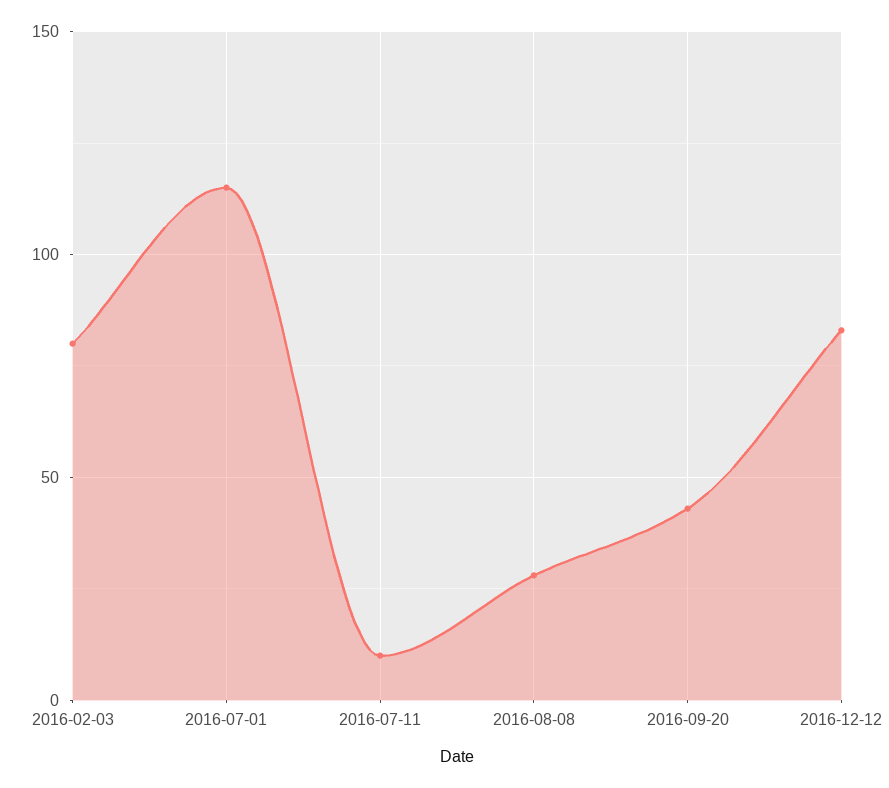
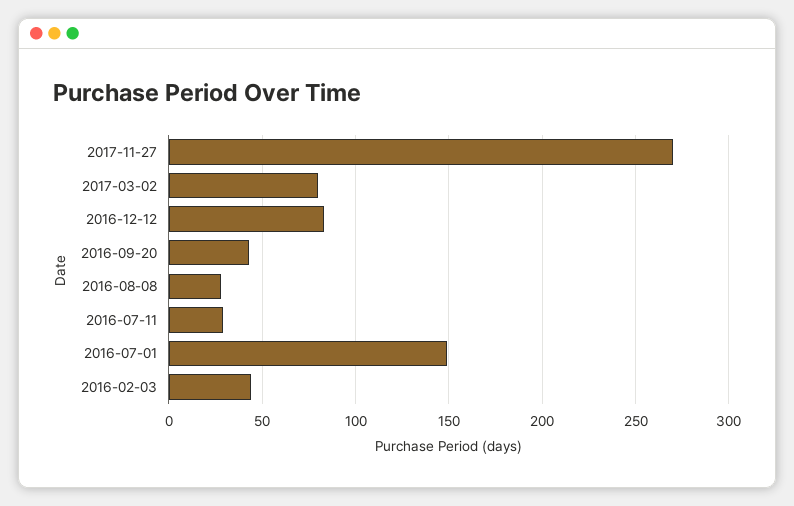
2016-02-03: 80 -> 45
2016-07-01: 115 -> 150
2016-07-11: 10 -> 30
2017-11-27: none -> 270
2017-03-02: none -> 80

